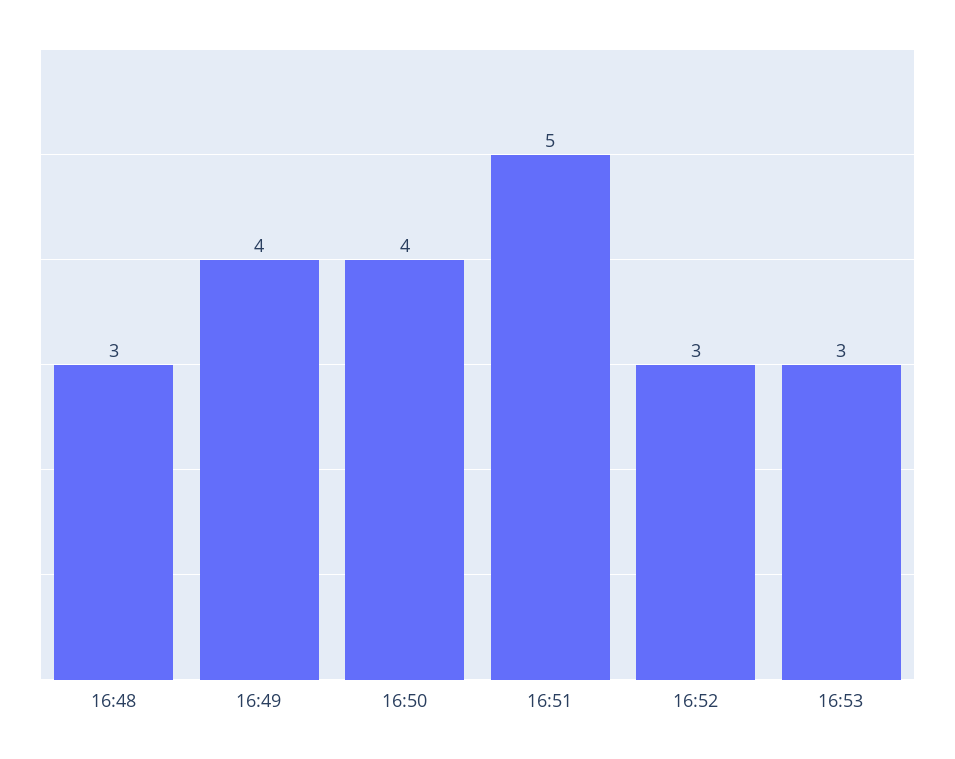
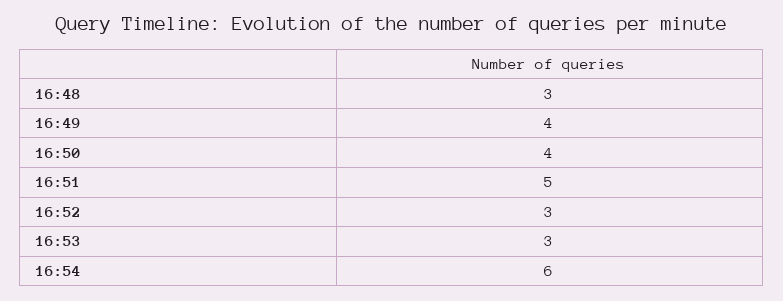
16:54: none -> 6

